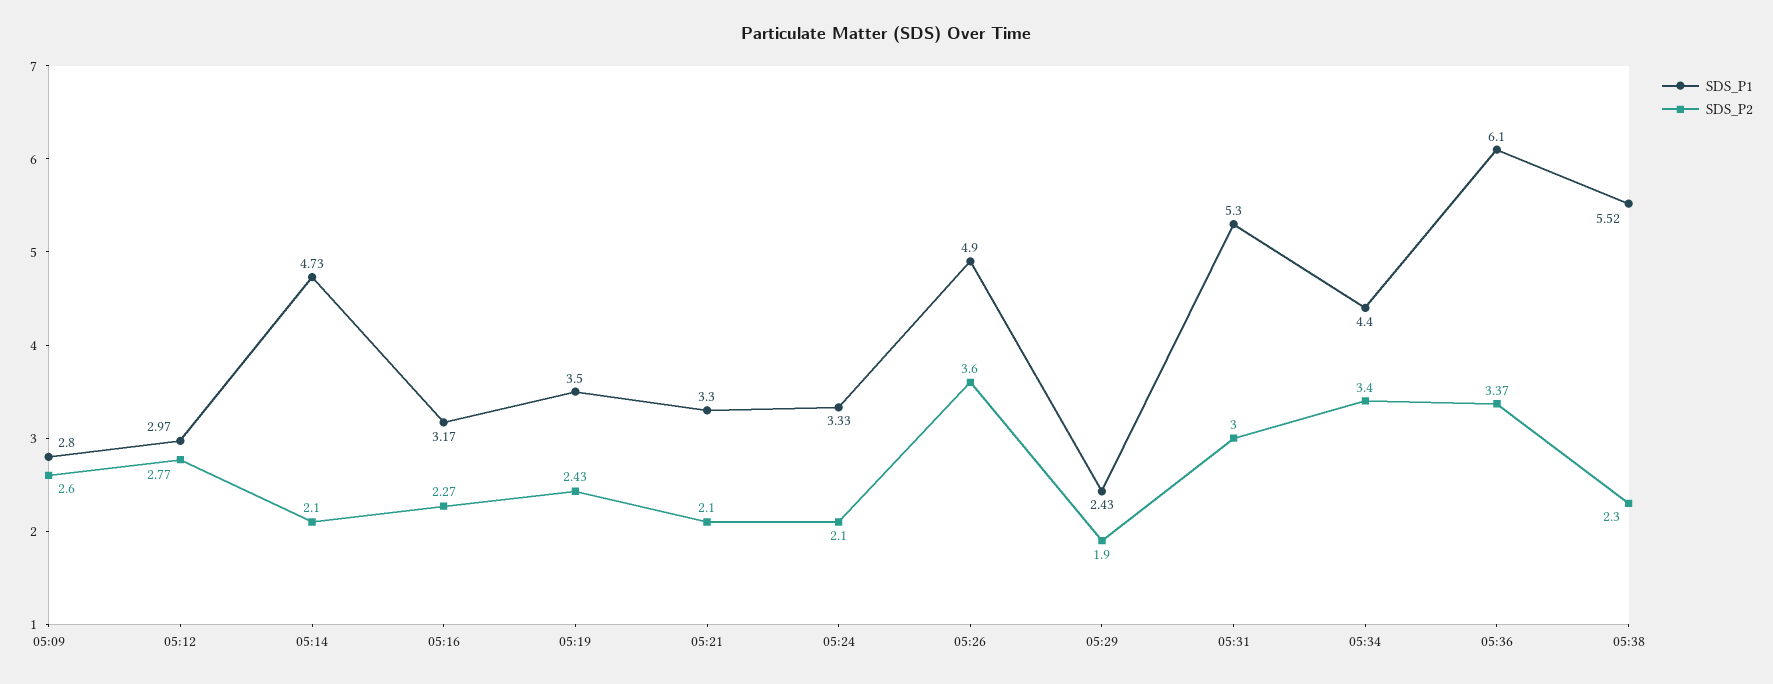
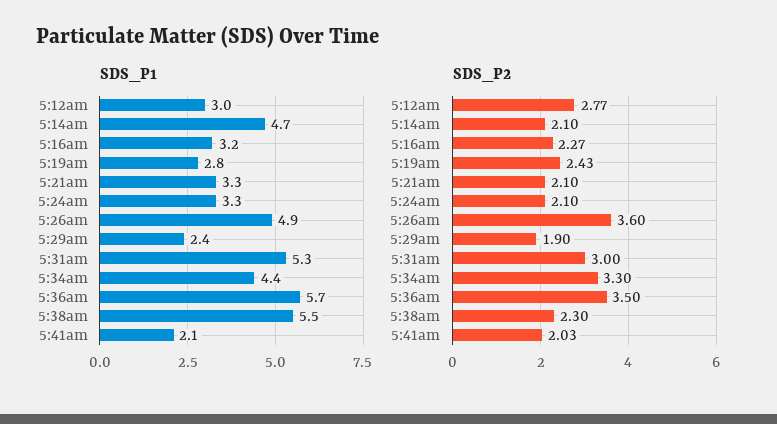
SDS_P1, 05:09: 2.8 -> none
SDS_P2, 05:09: 2.6 -> none
SDS_P1, 05:19: 3.5 -> 2.8
SDS_P2, 05:34: 3.4 -> 3.3
SDS_P1, 05:36: 6.1 -> 5.7
SDS_P2, 05:36: 3.37 -> 3.5
SDS_P1, 5:41am: none -> 2.1
SDS_P2, 5:41am: none -> 2.03

